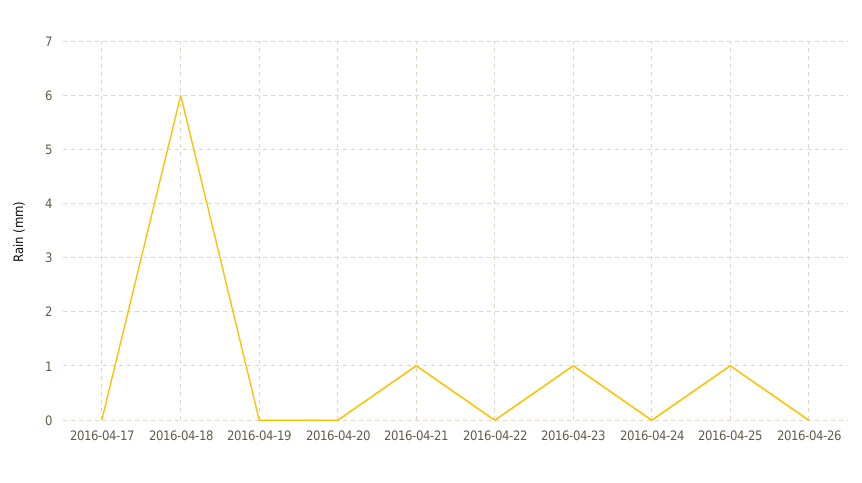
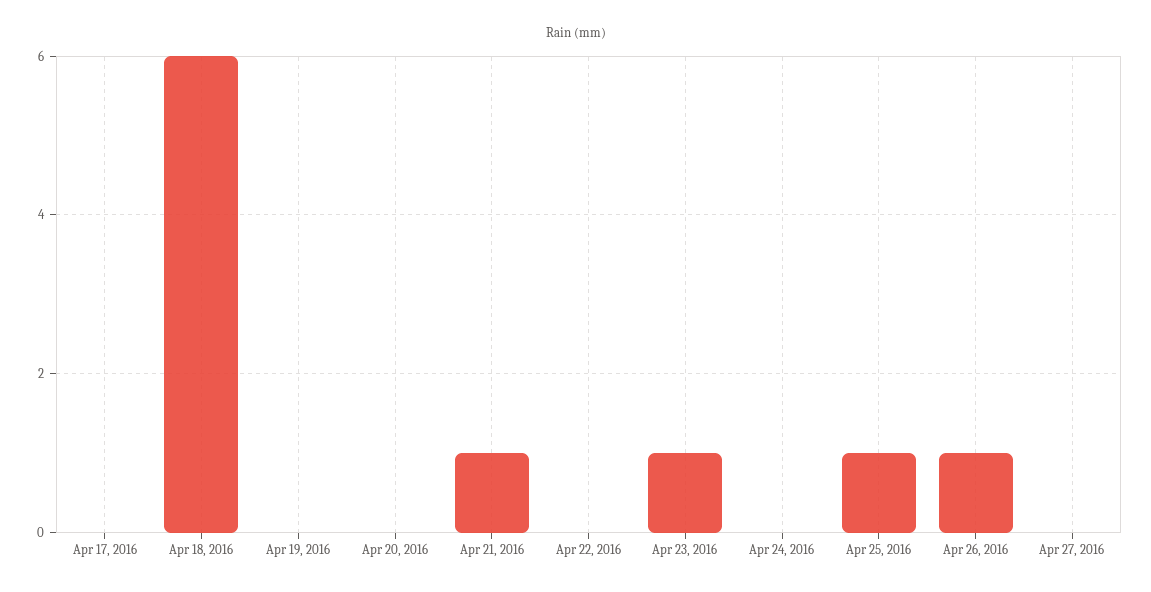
2016-04-26: 0 -> 1
Apr 27, 2016: none -> 0

